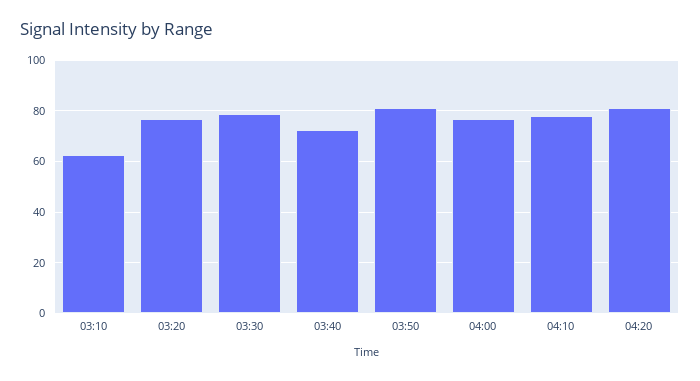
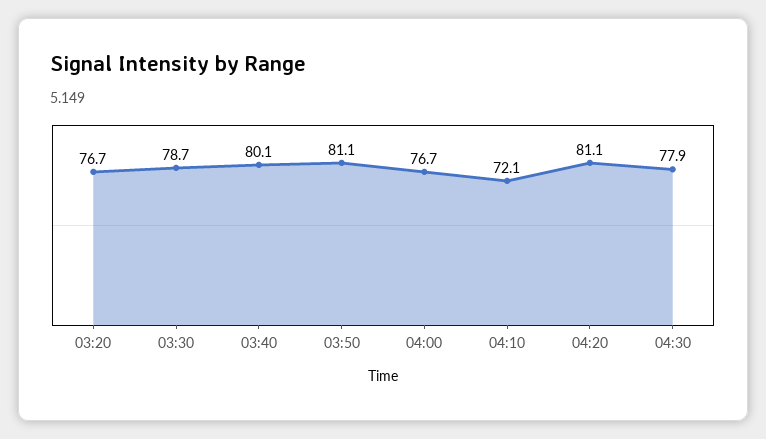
03:10: 62.5 -> none
03:40: 72.5 -> 80.1
04:10: 77.5 -> 72.1
04:30: none -> 77.9

